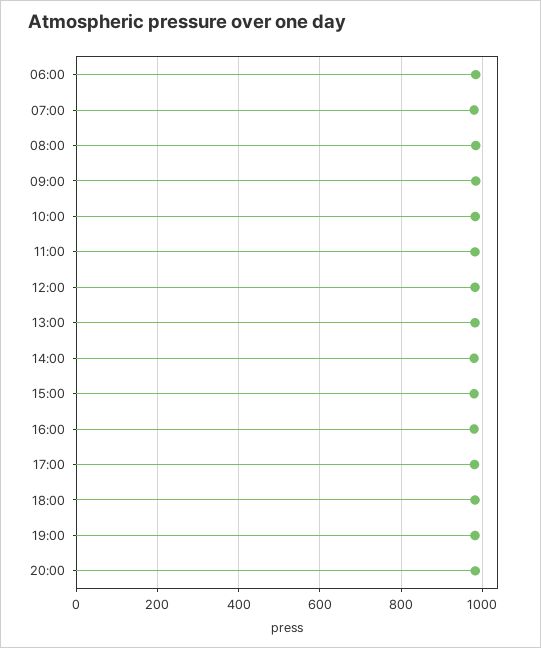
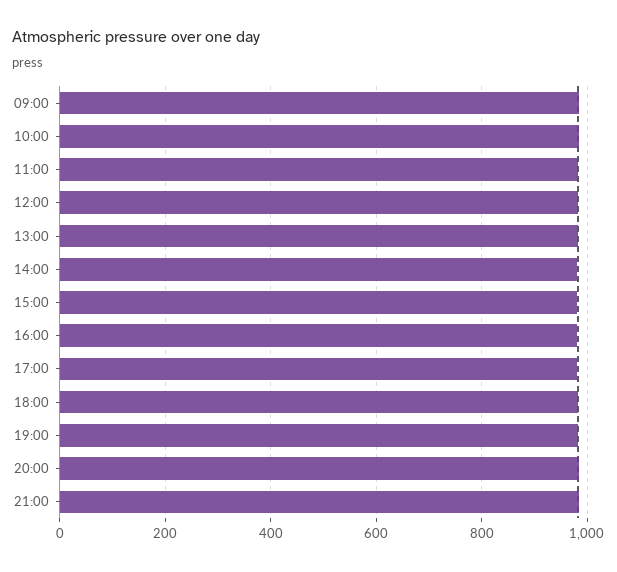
06:00: 980 -> none
07:00: 980 -> none
08:00: 980 -> none
21:00: none -> 980

